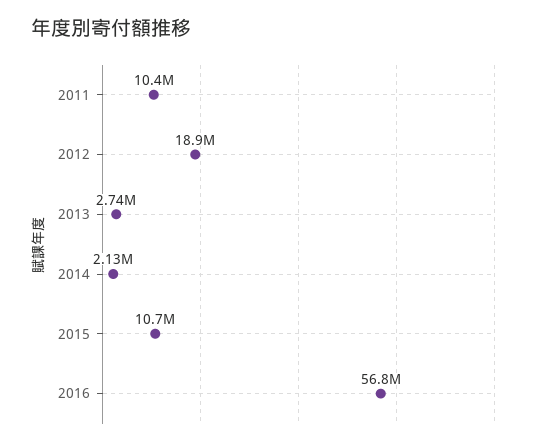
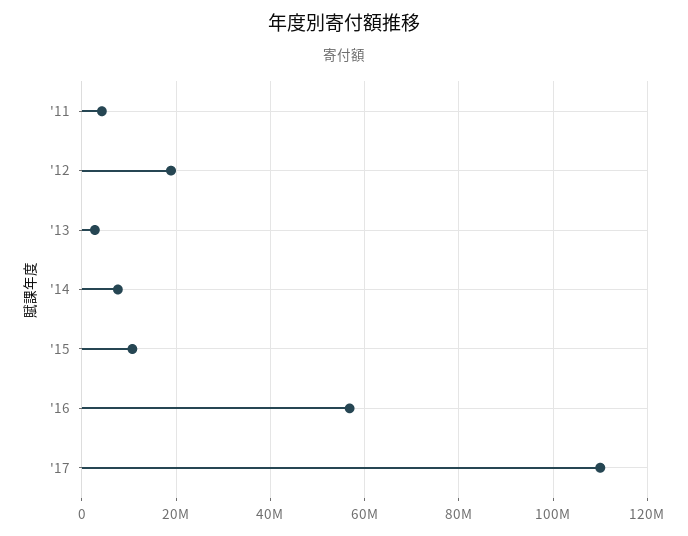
2011: 10400000 -> 4000000
2014: 2130000 -> 8000000
'17: none -> 110000000

